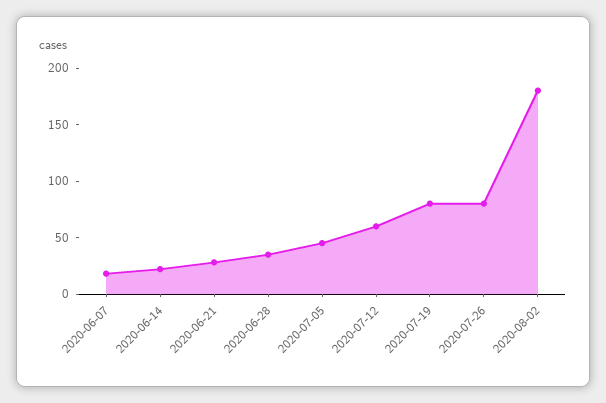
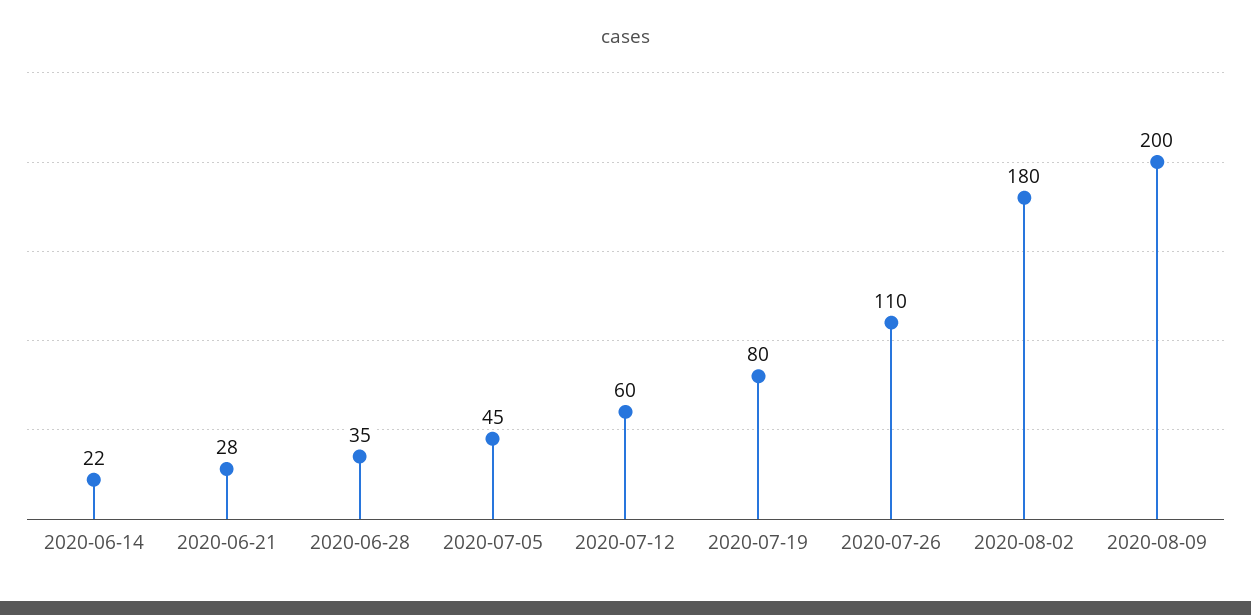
2020-06-07: 20 -> none
2020-07-26: 80 -> 110
2020-08-09: none -> 200

